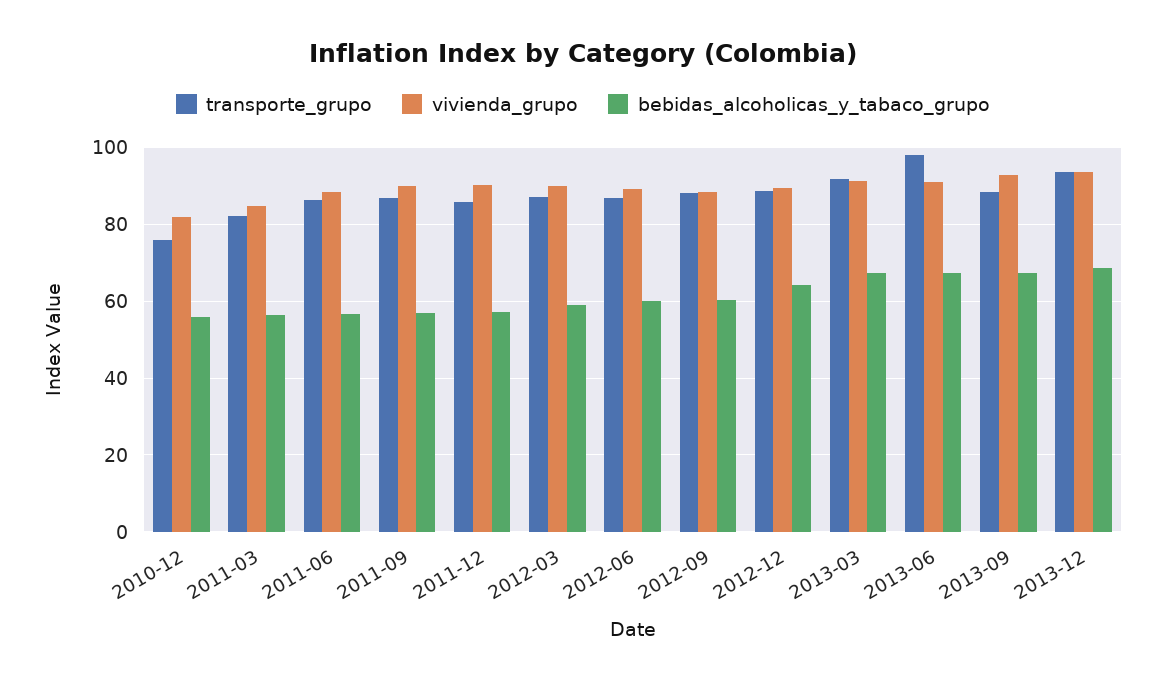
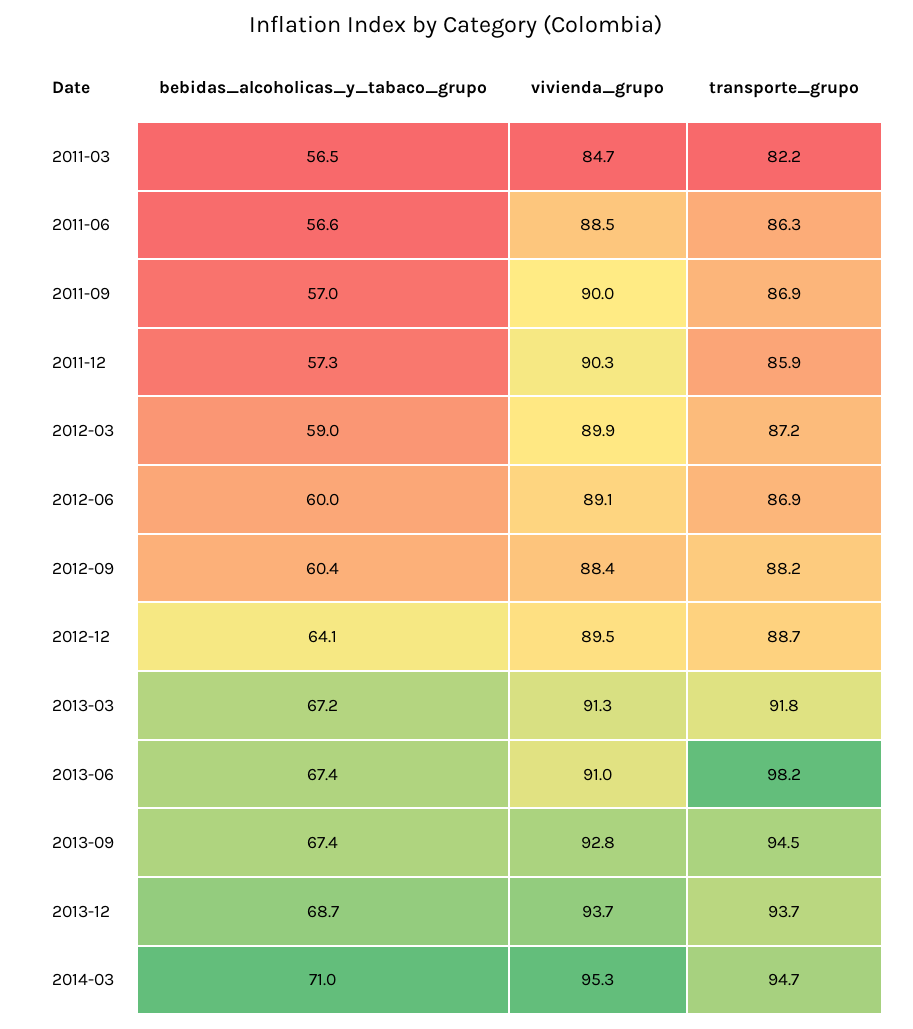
transporte_grupo, 2010-12: 76 -> none
vivienda_grupo, 2010-12: 82 -> none
bebidas_alcoholicas_y_tabaco_grupo, 2010-12: 56 -> none
transporte_grupo, 2013-09: 88 -> 94.5
bebidas_alcoholicas_y_tabaco_grupo, 2014-03: none -> 71
vivienda_grupo, 2014-03: none -> 95.3
transporte_grupo, 2014-03: none -> 94.7

